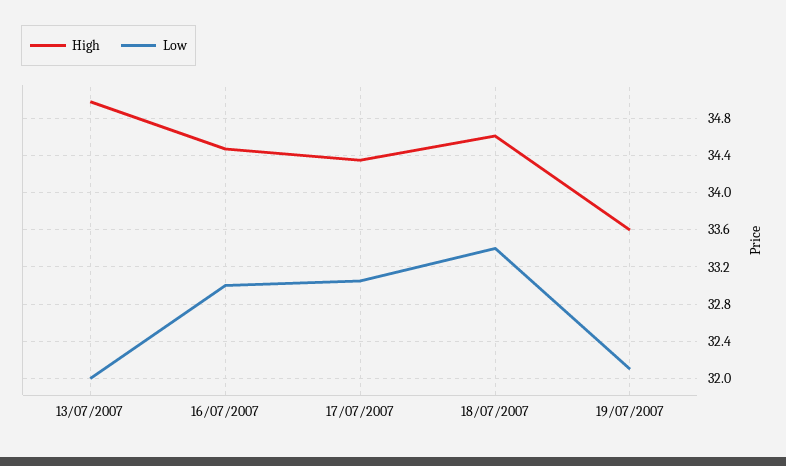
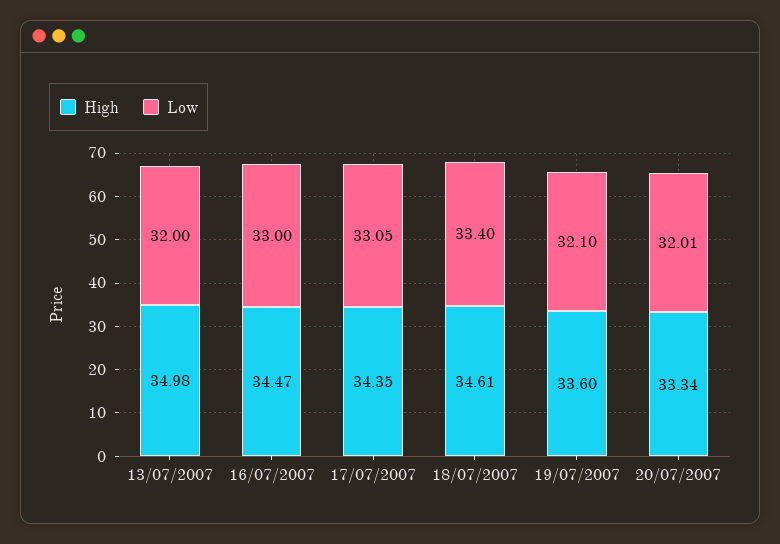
High, 20/07/2007: none -> 33.34
Low, 20/07/2007: none -> 32.01

